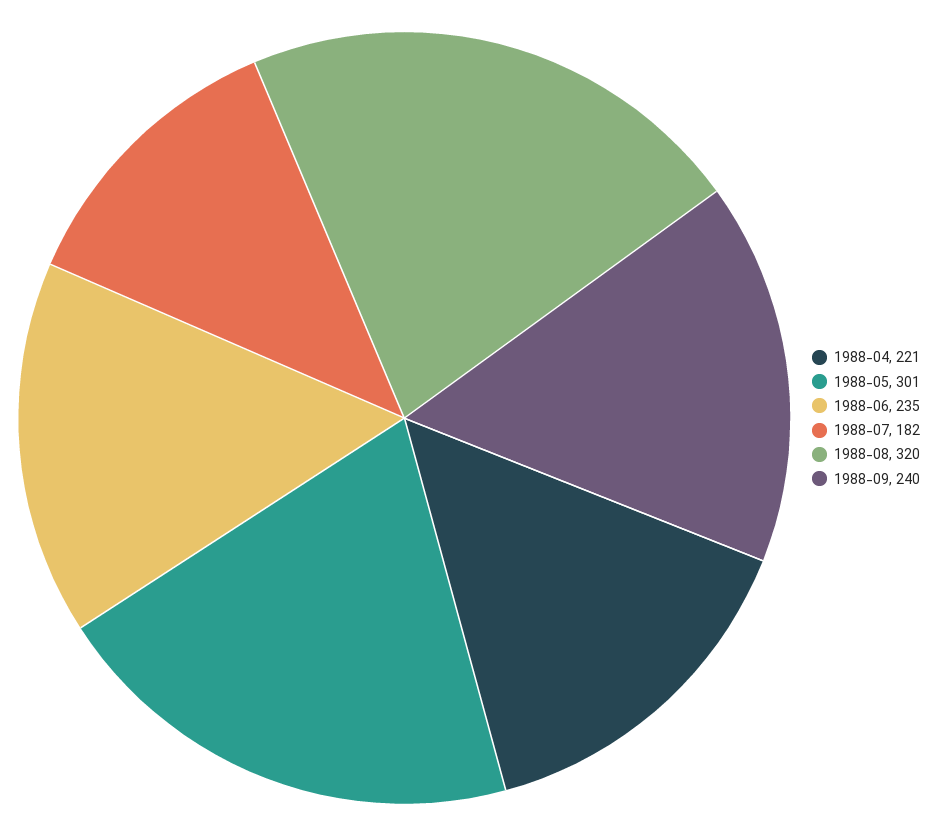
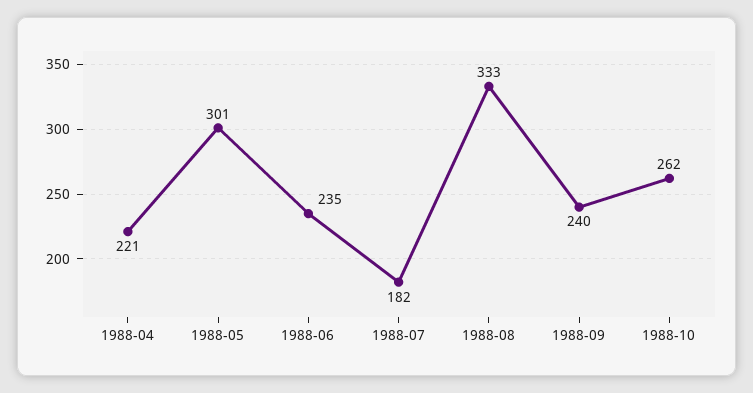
1988-08: 320 -> 333
1988-10: none -> 262

